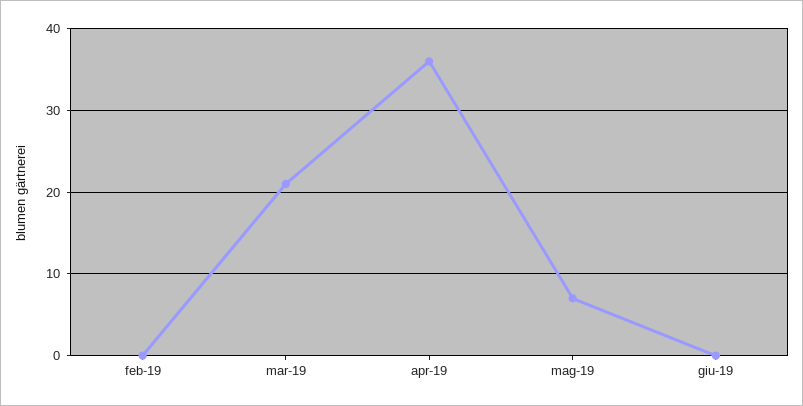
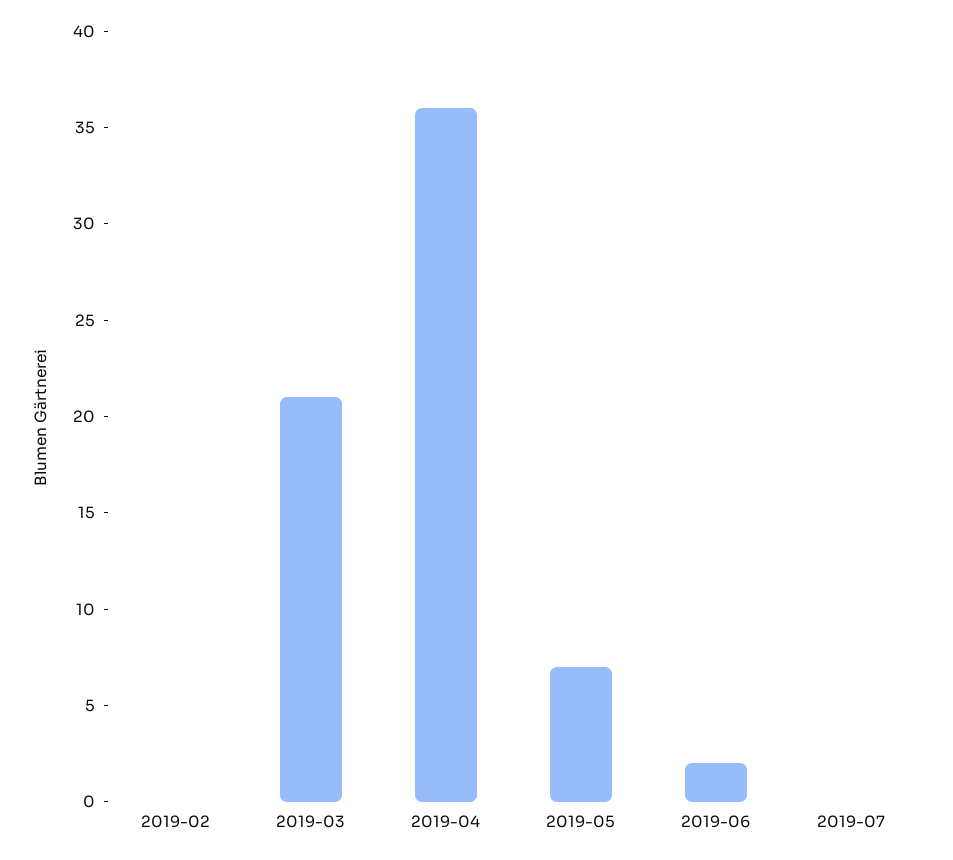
giu-19: 0 -> 2
2019-07: none -> 0

